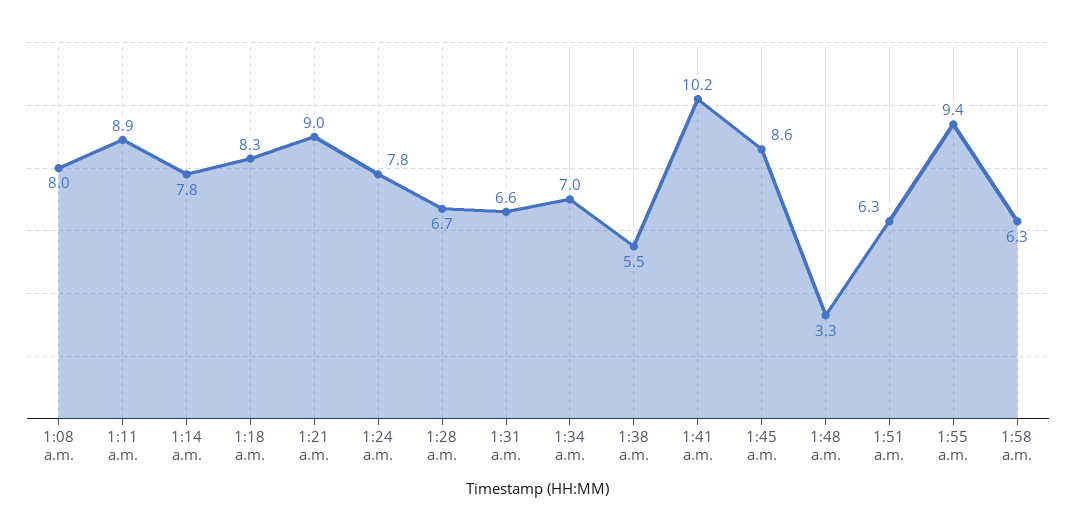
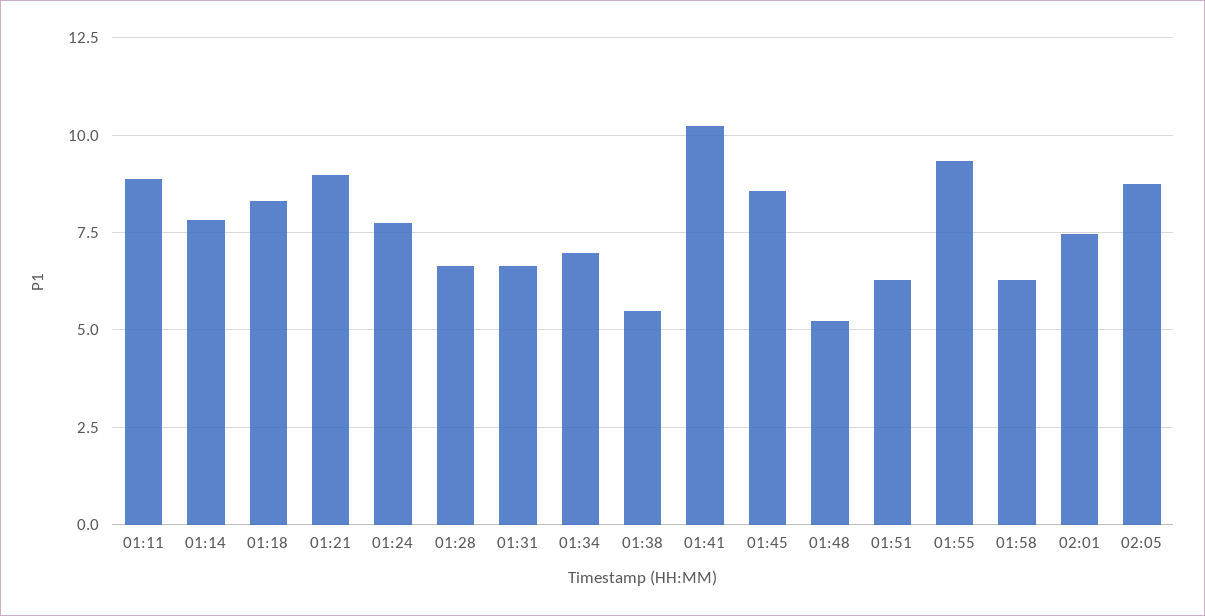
1:08 a.m.: 8 -> none
1:48 a.m.: 3.3 -> 5.25
02:01: none -> 7.5
02:05: none -> 8.75

